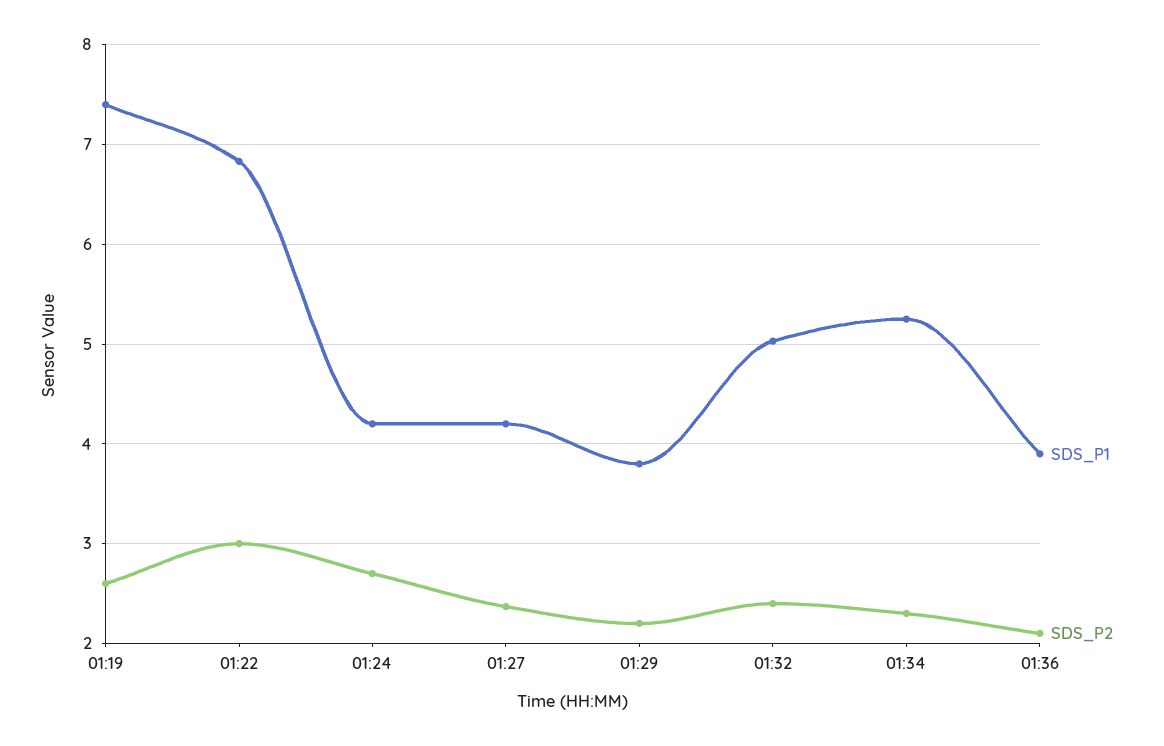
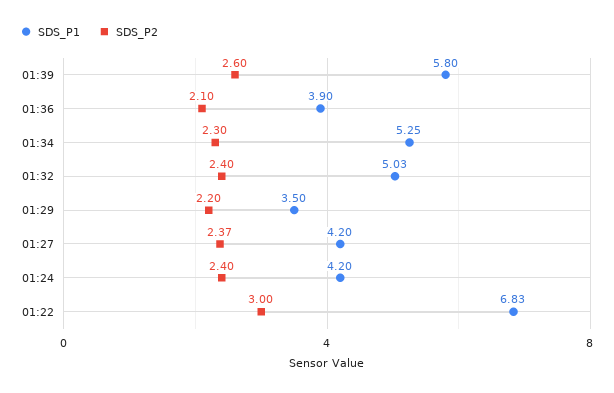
SDS_P1, 01:19: 7.4 -> none
SDS_P2, 01:19: 2.6 -> none
SDS_P2, 01:24: 2.7 -> 2.4
SDS_P1, 01:29: 3.8 -> 3.5
SDS_P1, 01:39: none -> 5.8
SDS_P2, 01:39: none -> 2.6

